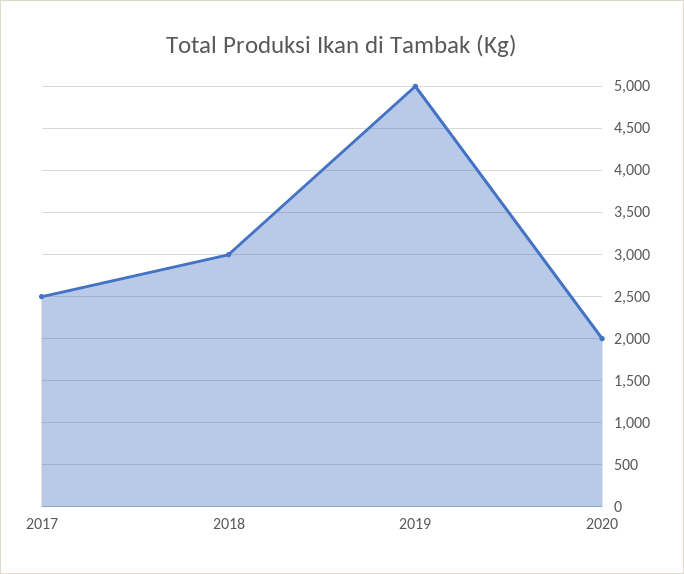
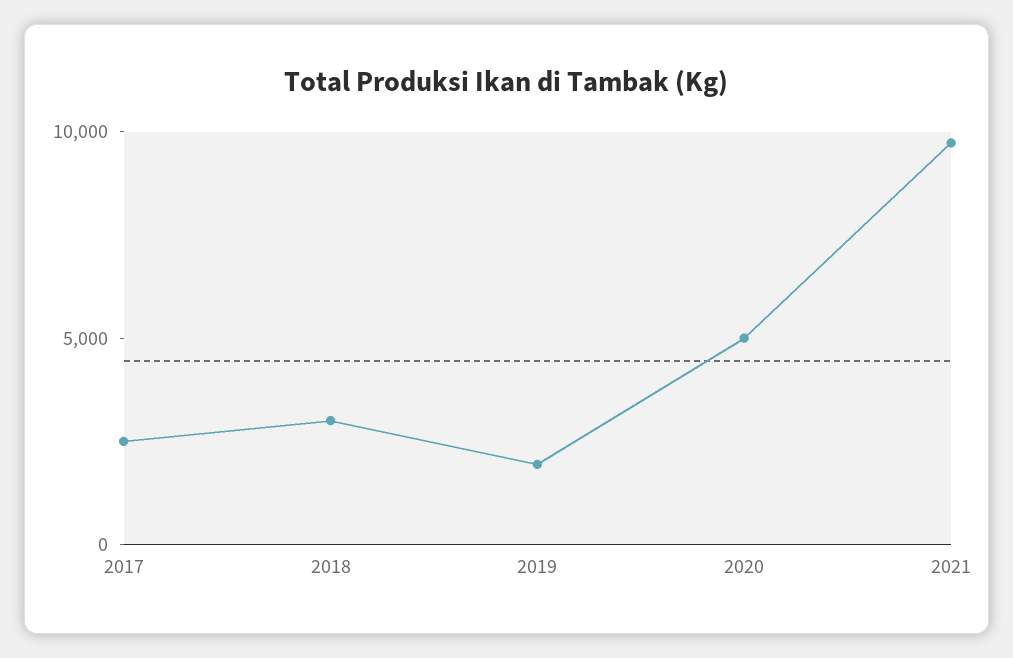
2019: 5000 -> 2000
2020: 2000 -> 5000
2021: none -> 10000

